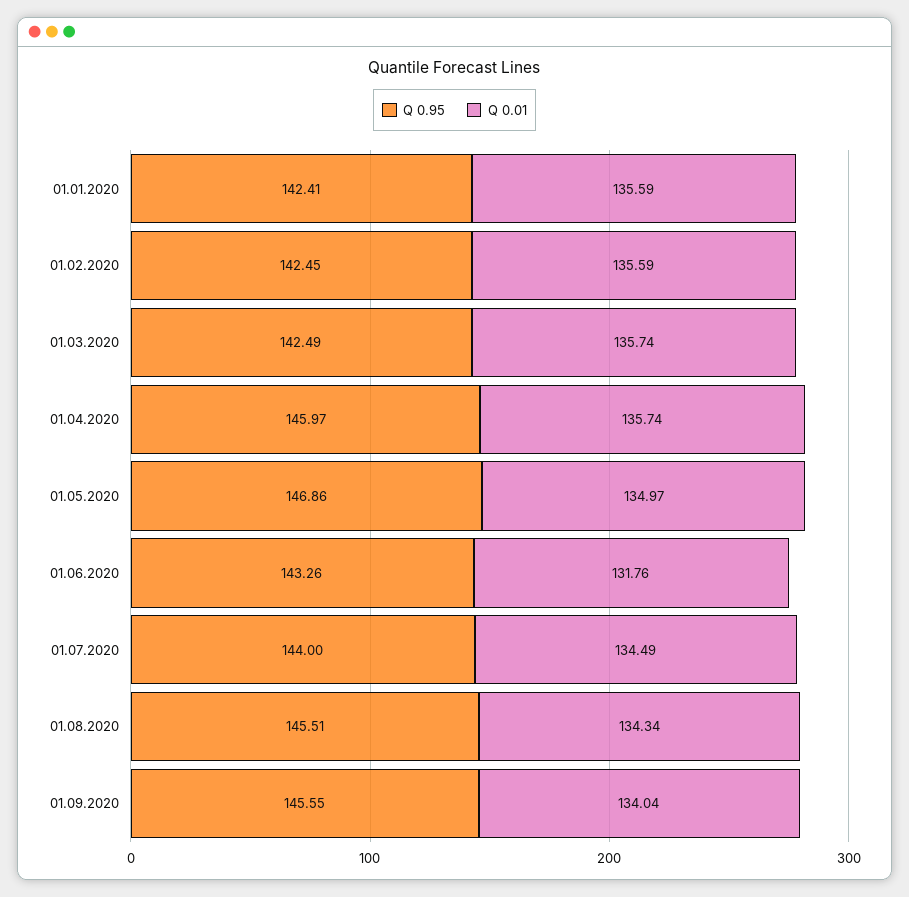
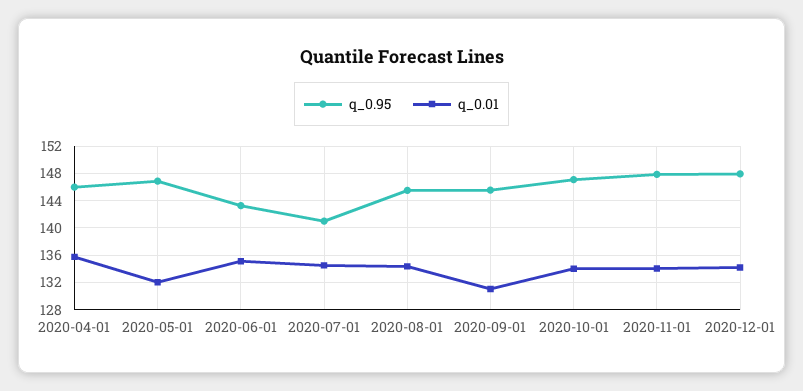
Q 0.95, 01.01.2020: 142.41 -> none
Q 0.01, 01.01.2020: 135.59 -> none
Q 0.95, 01.02.2020: 142.45 -> none
Q 0.01, 01.02.2020: 135.59 -> none
Q 0.95, 01.03.2020: 142.49 -> none
Q 0.01, 01.03.2020: 135.74 -> none
Q 0.01, 01.05.2020: 134.97 -> 132
Q 0.01, 01.06.2020: 131.76 -> 135
Q 0.95, 01.07.2020: 144 -> 141
Q 0.01, 01.09.2020: 134.04 -> 131
Q 0.95, 2020-10-01: none -> 147
Q 0.01, 2020-10-01: none -> 134
Q 0.95, 2020-11-01: none -> 148
Q 0.01, 2020-11-01: none -> 134
Q 0.95, 2020-12-01: none -> 148
Q 0.01, 2020-12-01: none -> 134

